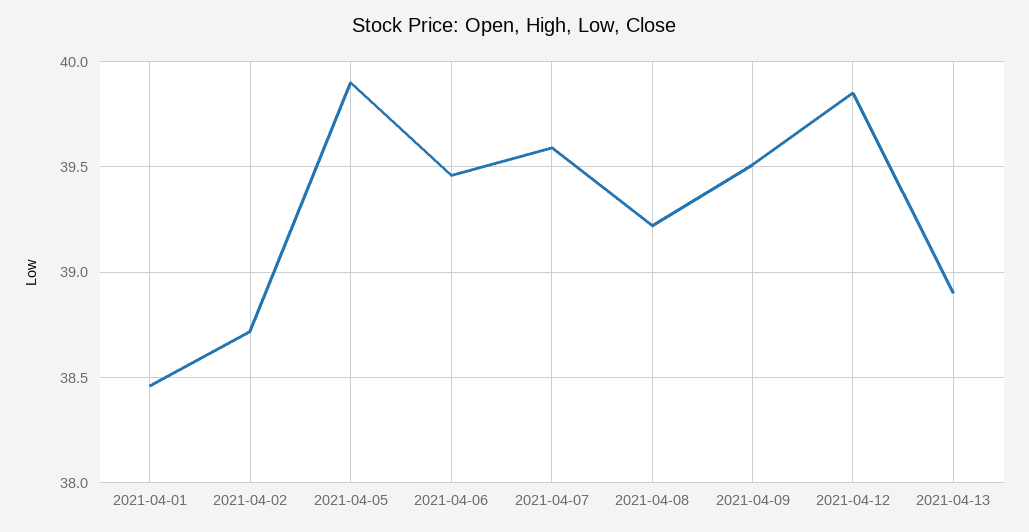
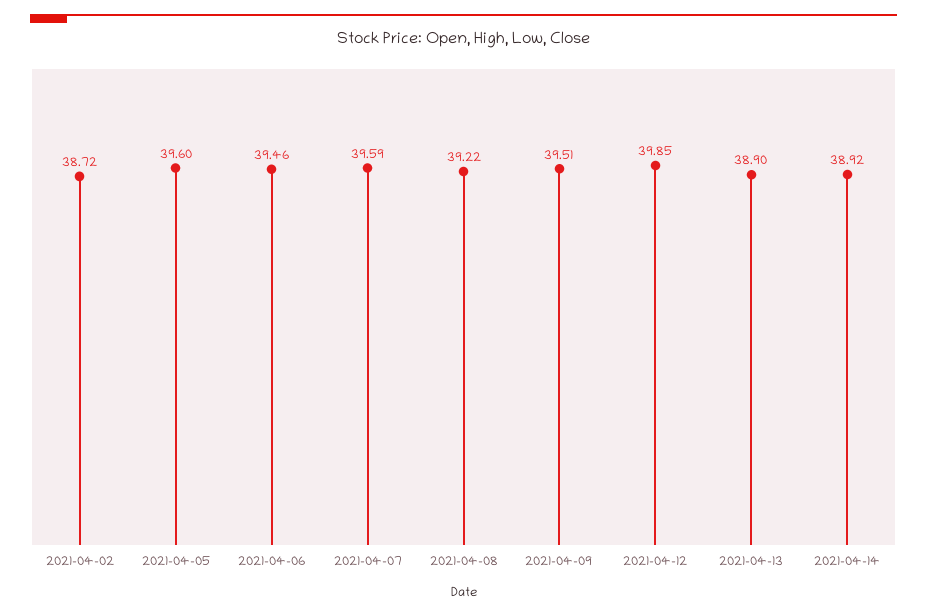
2021-04-01: 38.45 -> none
2021-04-05: 39.9 -> 39.6
2021-04-14: none -> 38.92

